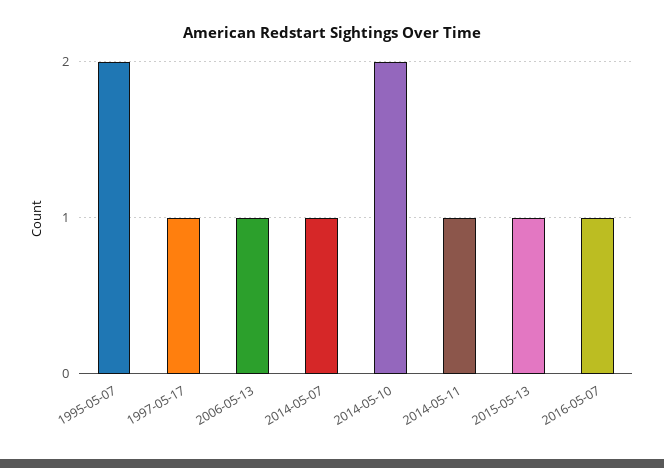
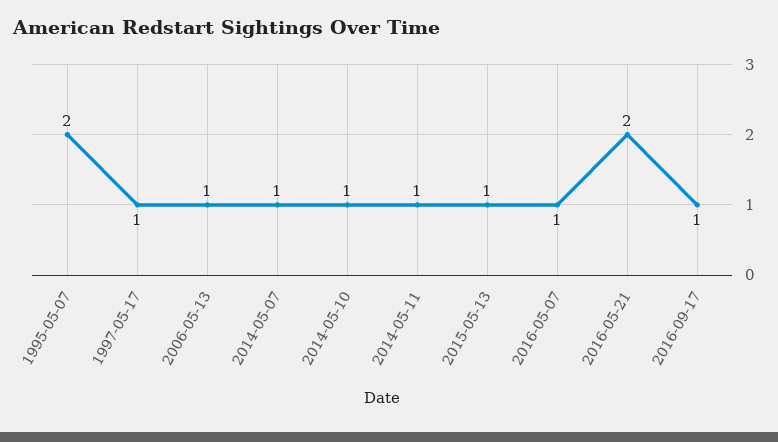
2014-05-10: 2 -> 1
2016-05-21: none -> 2
2016-09-17: none -> 1

